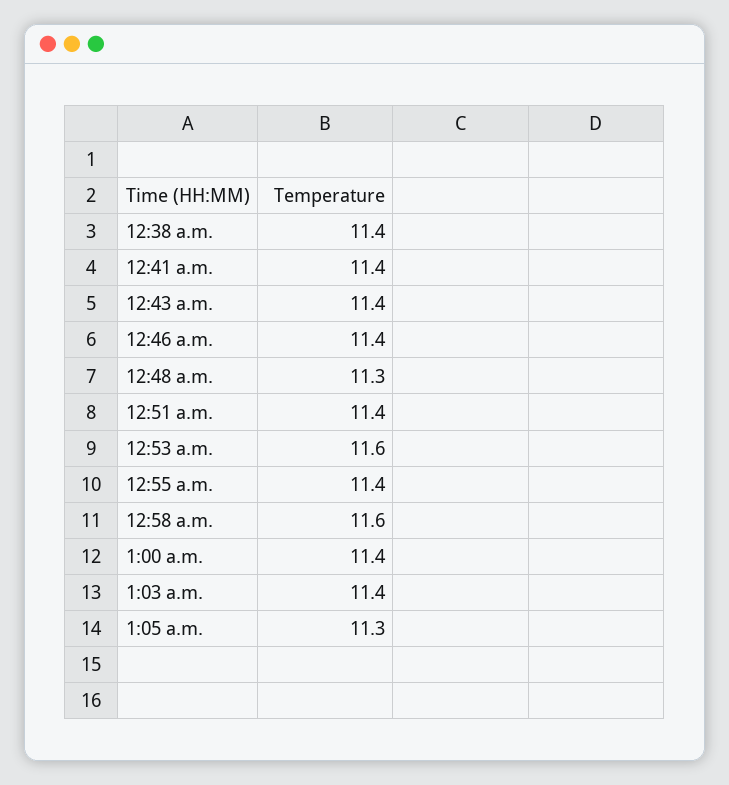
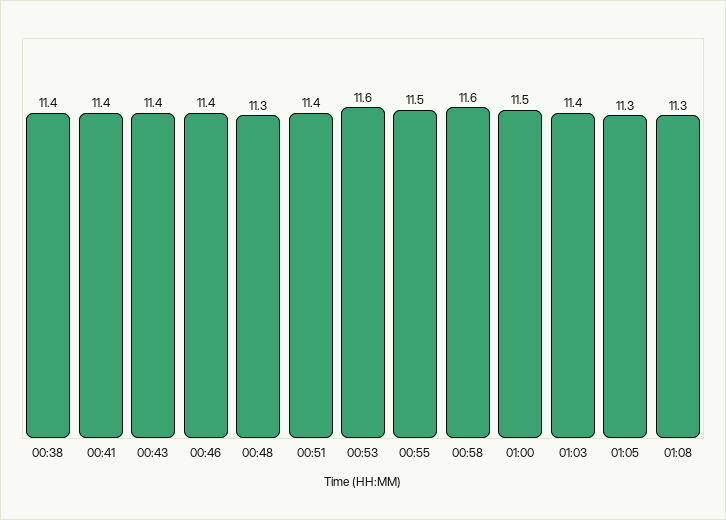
12:55 a.m.: 11.4 -> 11.5
1:00 a.m.: 11.4 -> 11.5
01:08: none -> 11.3

